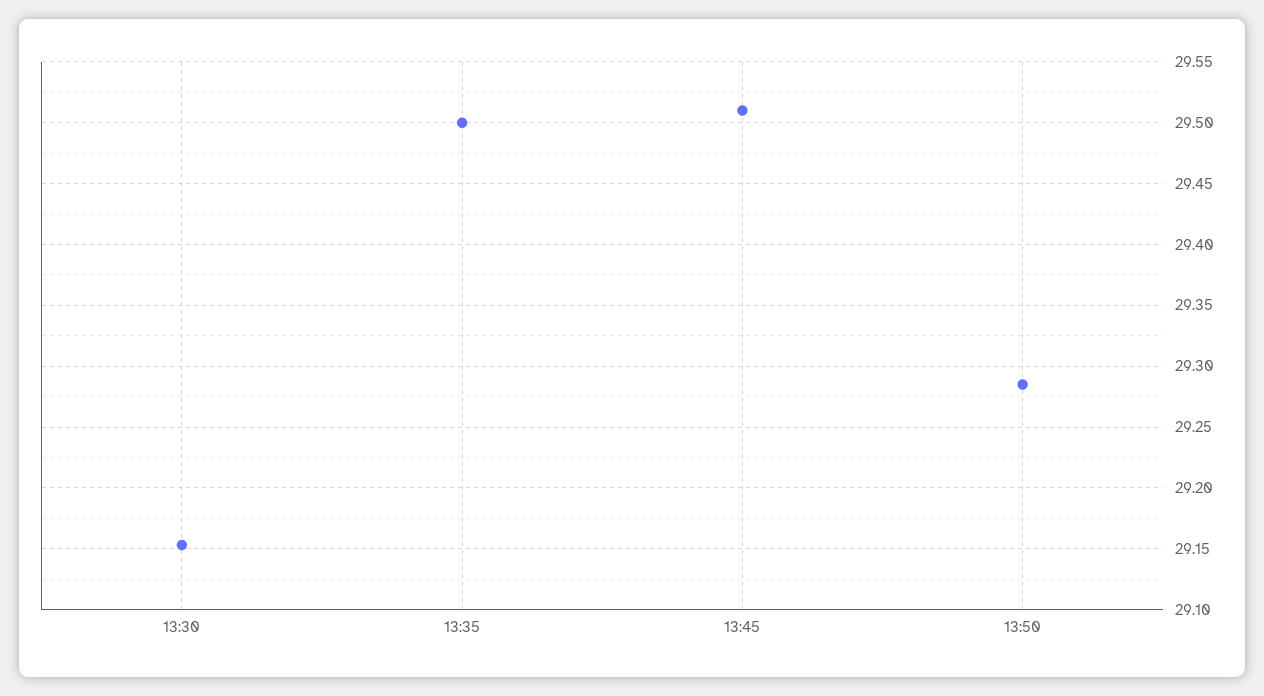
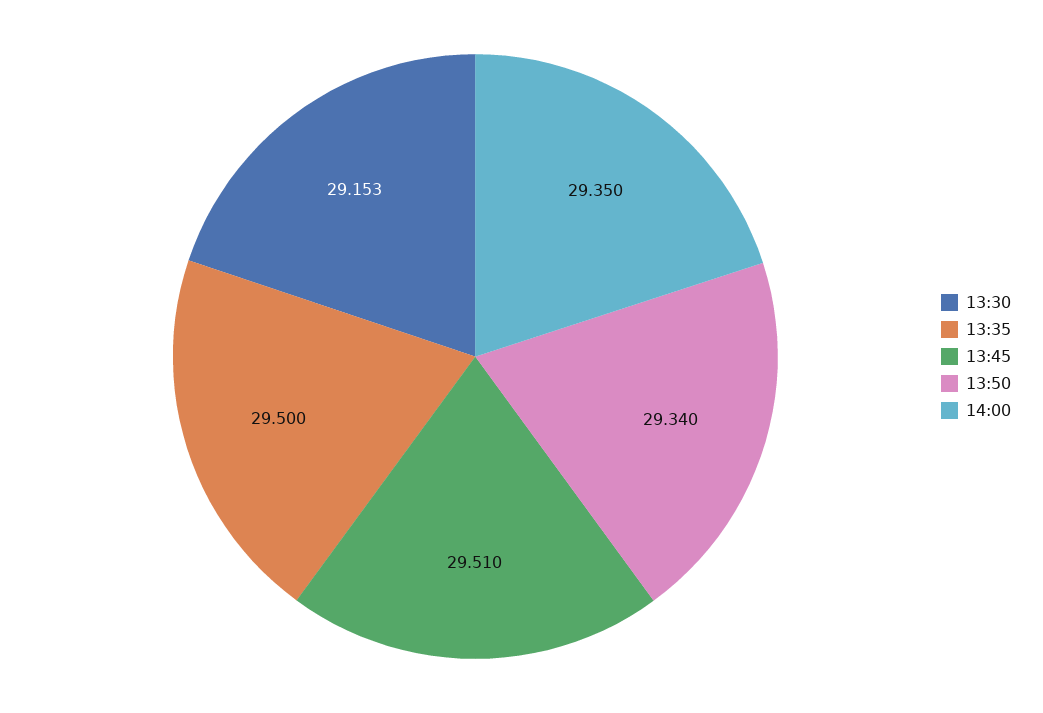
13:50: 29.285 -> 29.34
14:00: none -> 29.35

